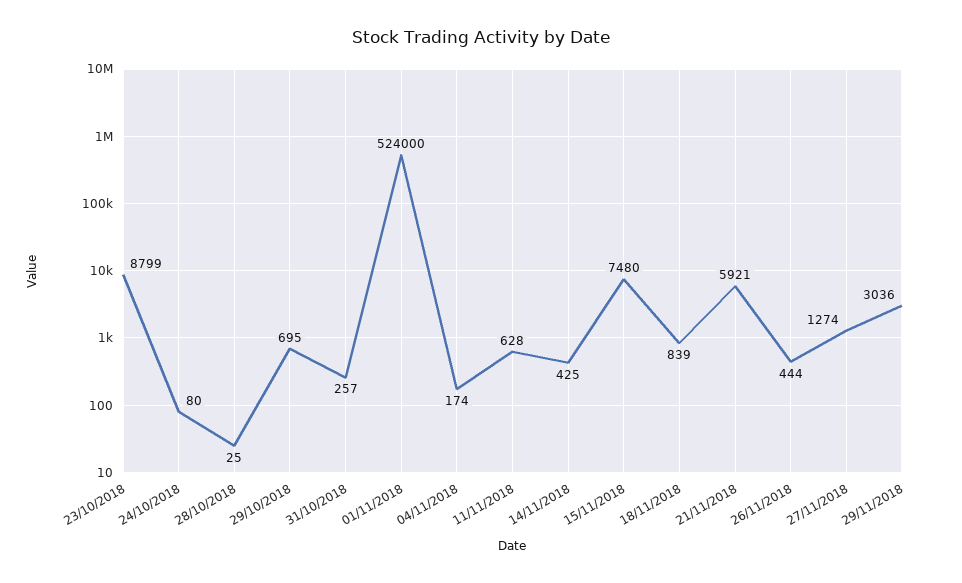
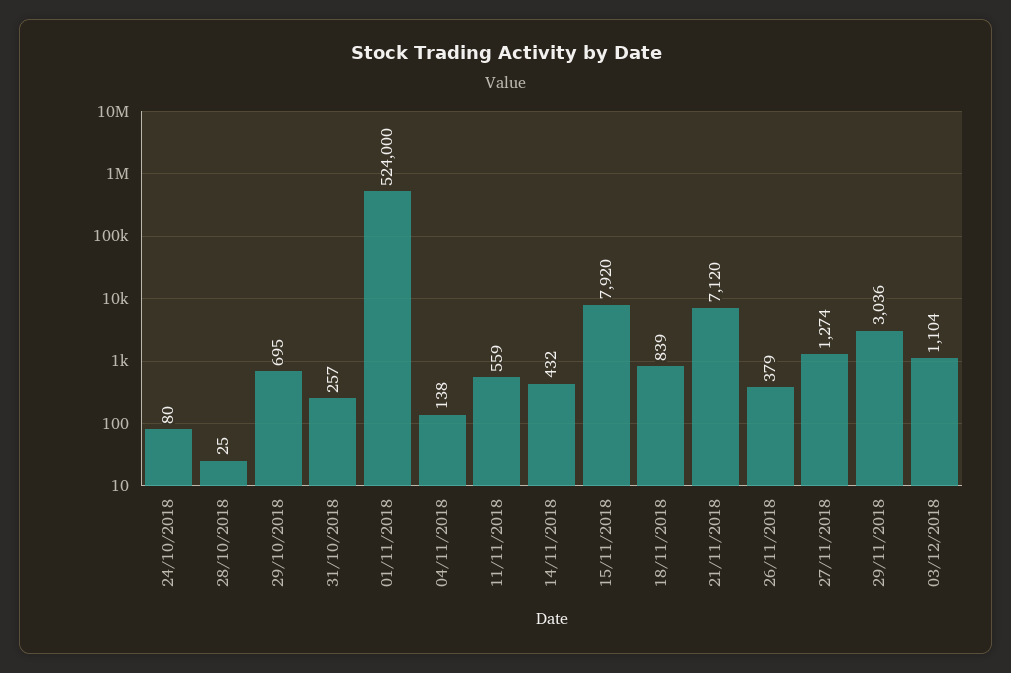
23/10/2018: 8799 -> none
04/11/2018: 174 -> 138
11/11/2018: 628 -> 559
14/11/2018: 425 -> 432
15/11/2018: 7480 -> 7920
21/11/2018: 5921 -> 7120
26/11/2018: 444 -> 379
03/12/2018: none -> 1104

